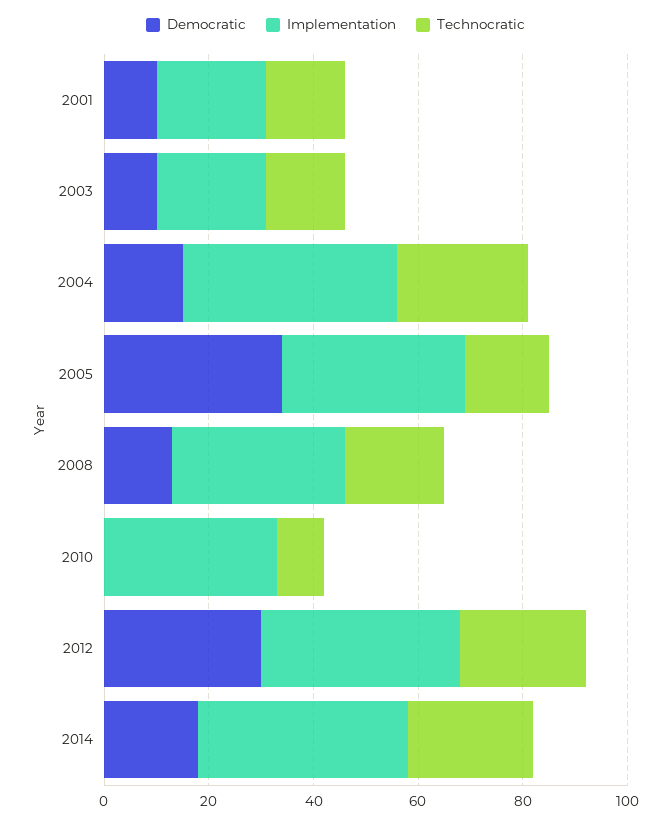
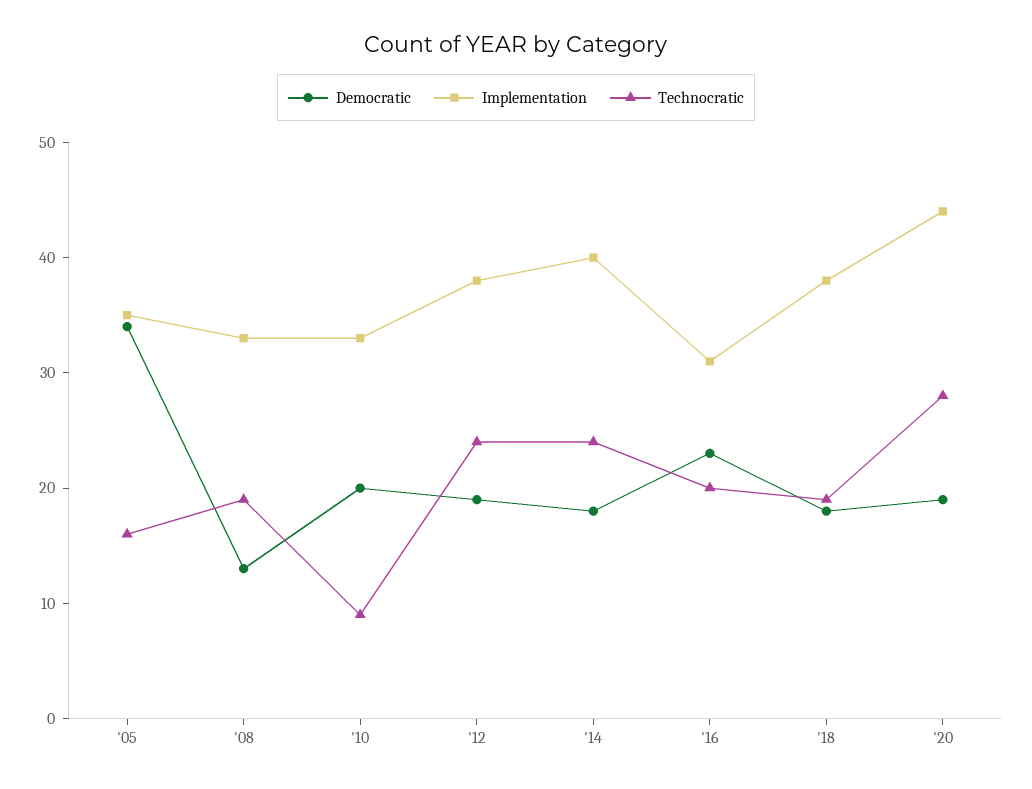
Democratic, 2001: 10 -> none
Implementation, 2001: 20 -> none
Technocratic, 2001: 15 -> none
Democratic, 2003: 10 -> none
Implementation, 2003: 20 -> none
Technocratic, 2003: 15 -> none
Democratic, 2004: 15 -> none
Implementation, 2004: 40 -> none
Technocratic, 2004: 25 -> none
Democratic, 2010: 0 -> 20
Democratic, 2012: 30 -> 19
Democratic, '16: none -> 23
Implementation, '16: none -> 31
Technocratic, '16: none -> 20
Democratic, '18: none -> 18
Implementation, '18: none -> 38
Technocratic, '18: none -> 19
Democratic, '20: none -> 19
Implementation, '20: none -> 44
Technocratic, '20: none -> 28

